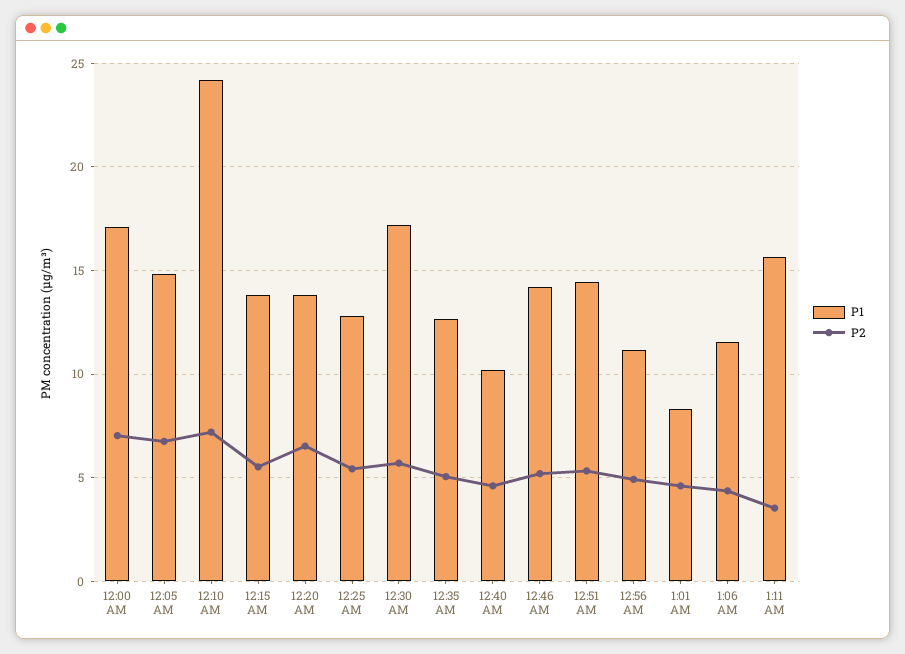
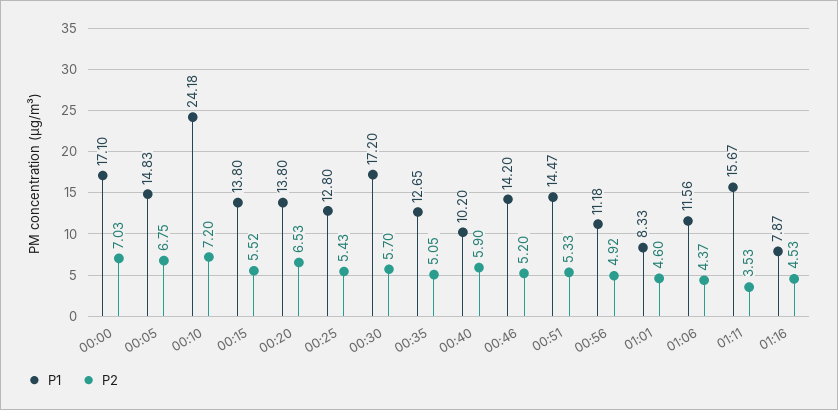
P2, 12:40 AM: 4.5 -> 5.9
P1, 01:16: none -> 7.87
P2, 01:16: none -> 4.53

